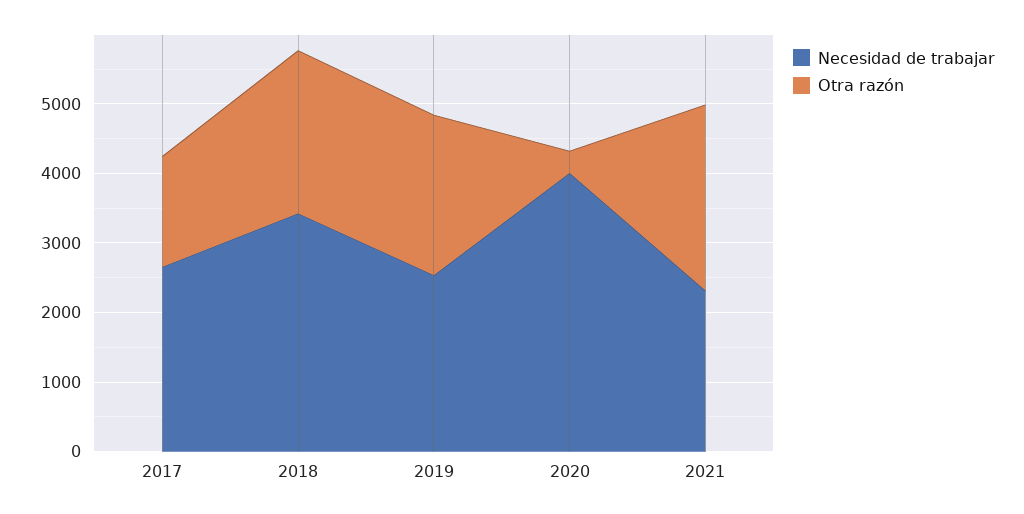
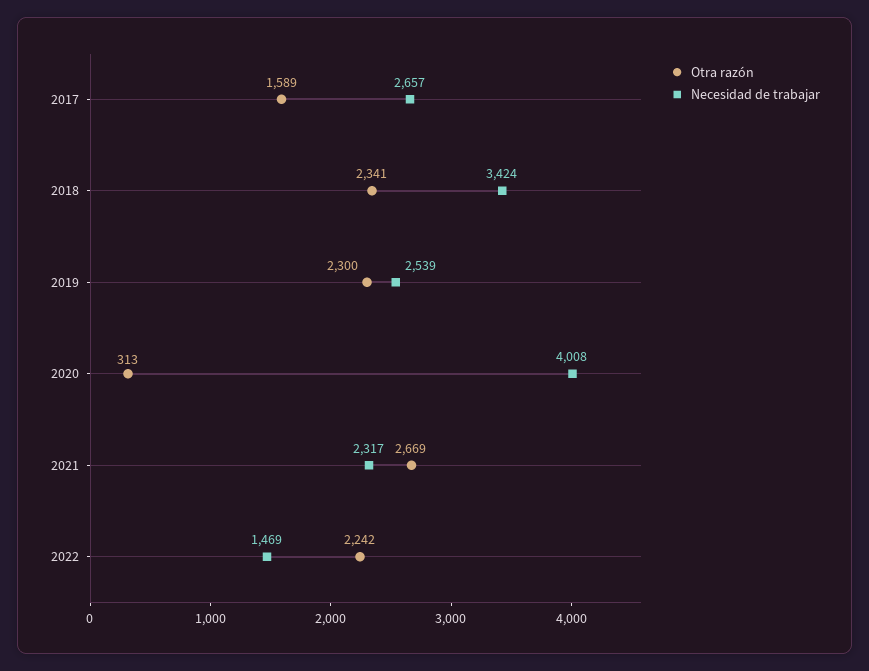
Otra razón, 2022: none -> 2242
Necesidad de trabajar, 2022: none -> 1469

